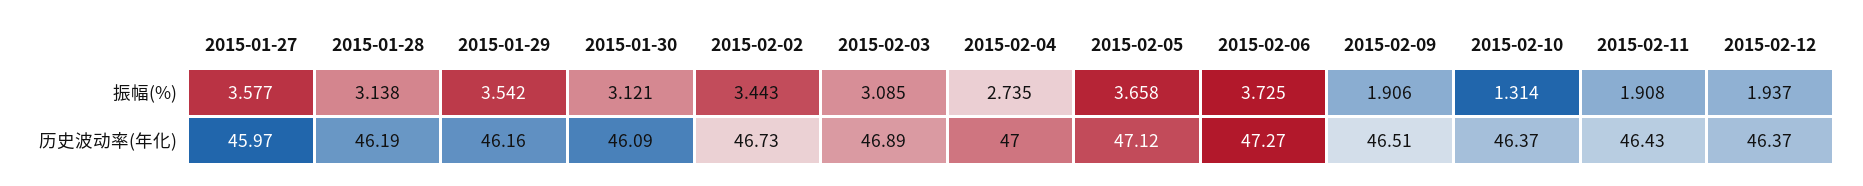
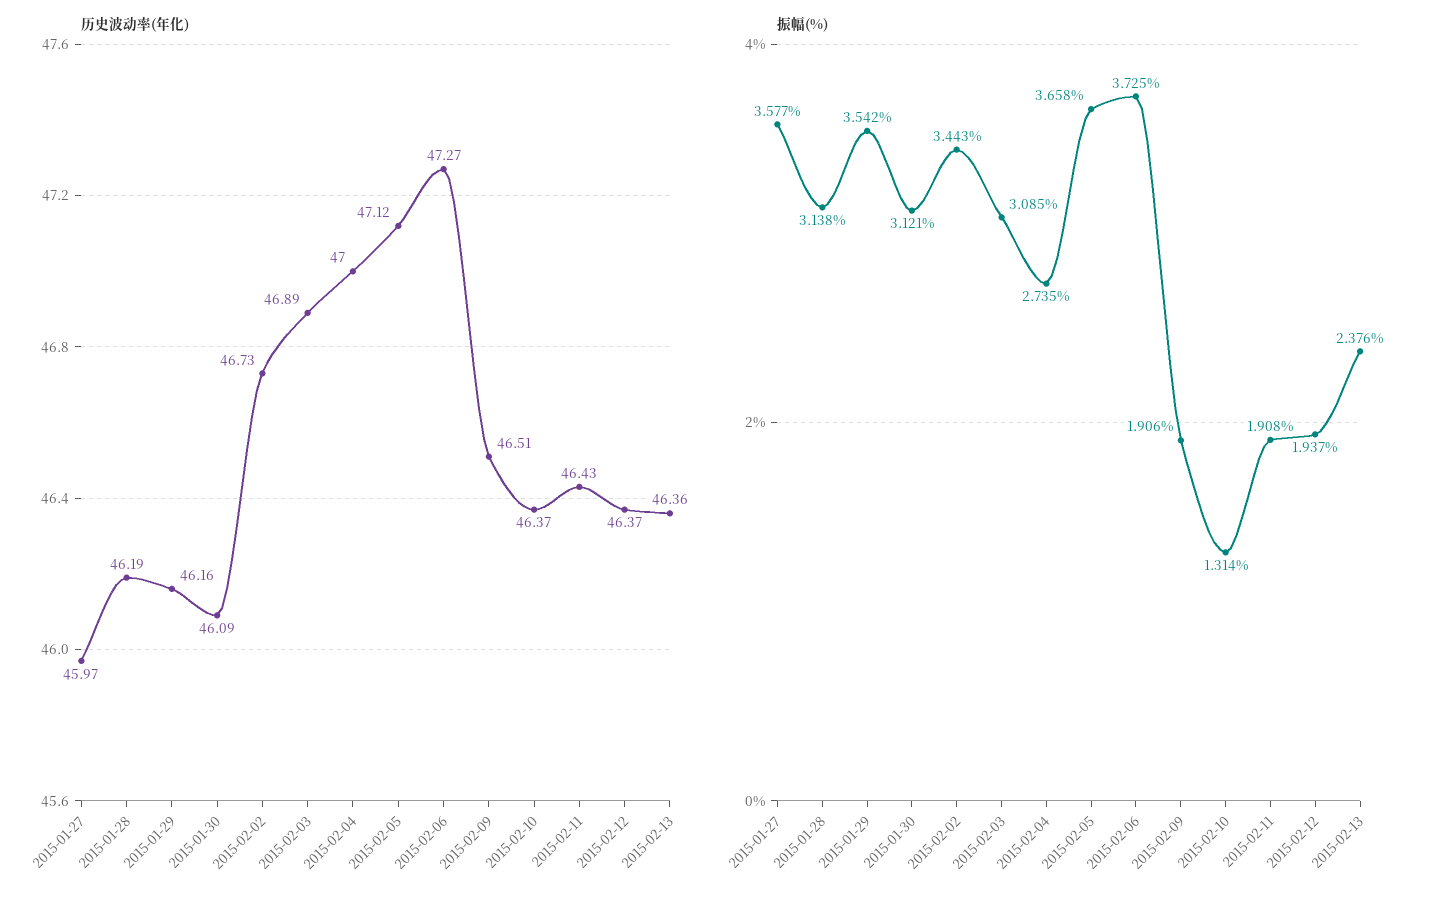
历史波动率(年化), 2015-02-13: none -> 46.36
振幅(%), 2015-02-13: none -> 2.376

